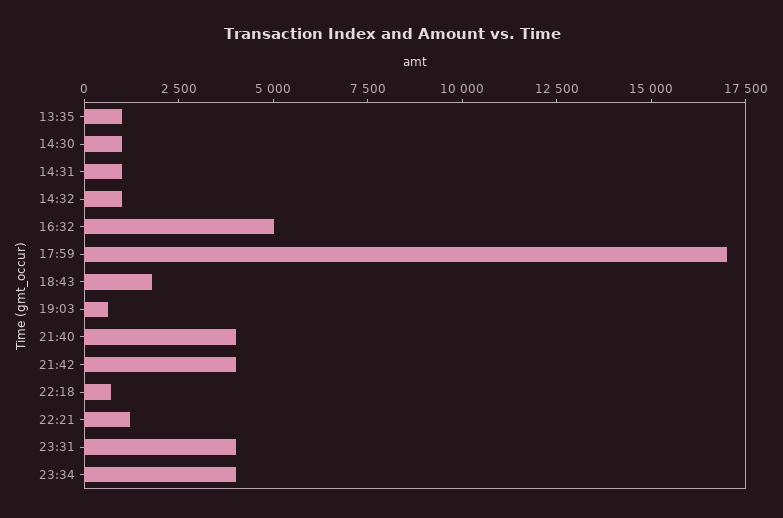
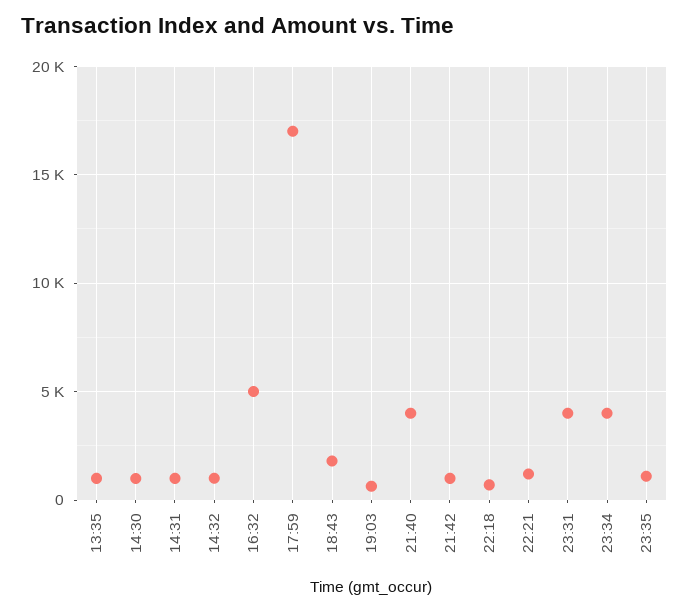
21:42: 4000 -> 1000
23:35: none -> 1000

